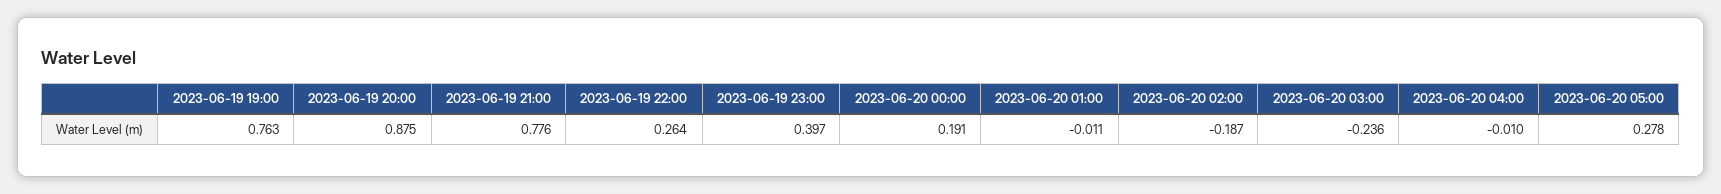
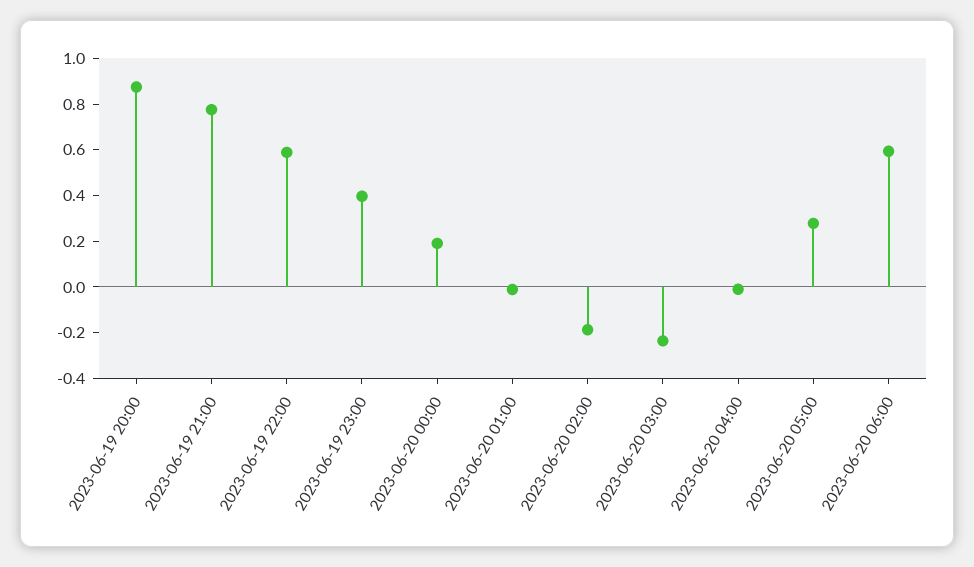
2023-06-19 19:00: 0.763 -> none
2023-06-19 22:00: 0.264 -> 0.6
2023-06-20 06:00: none -> 0.6

